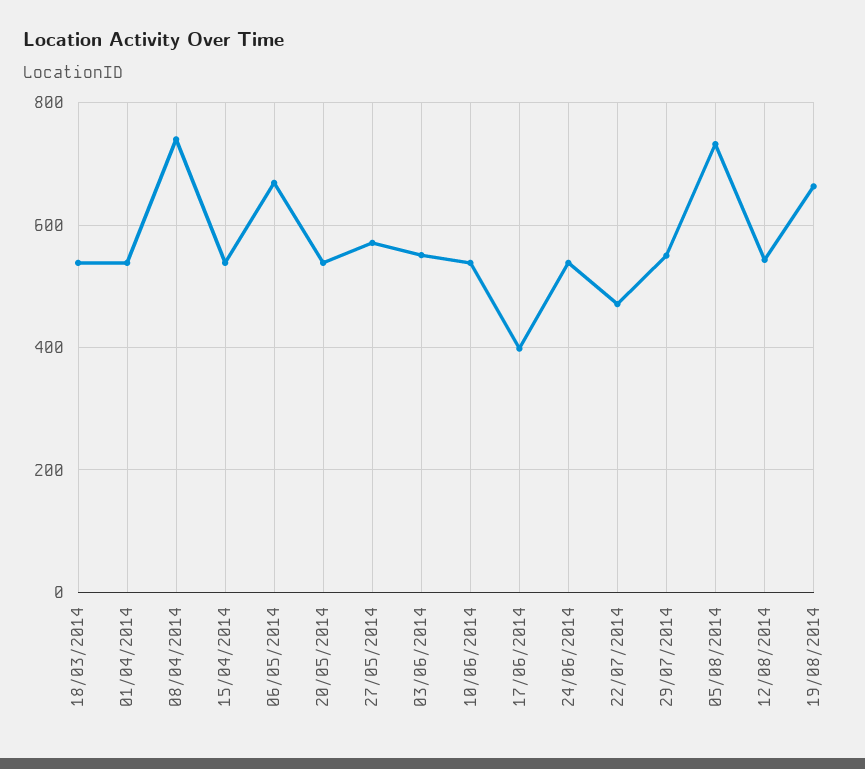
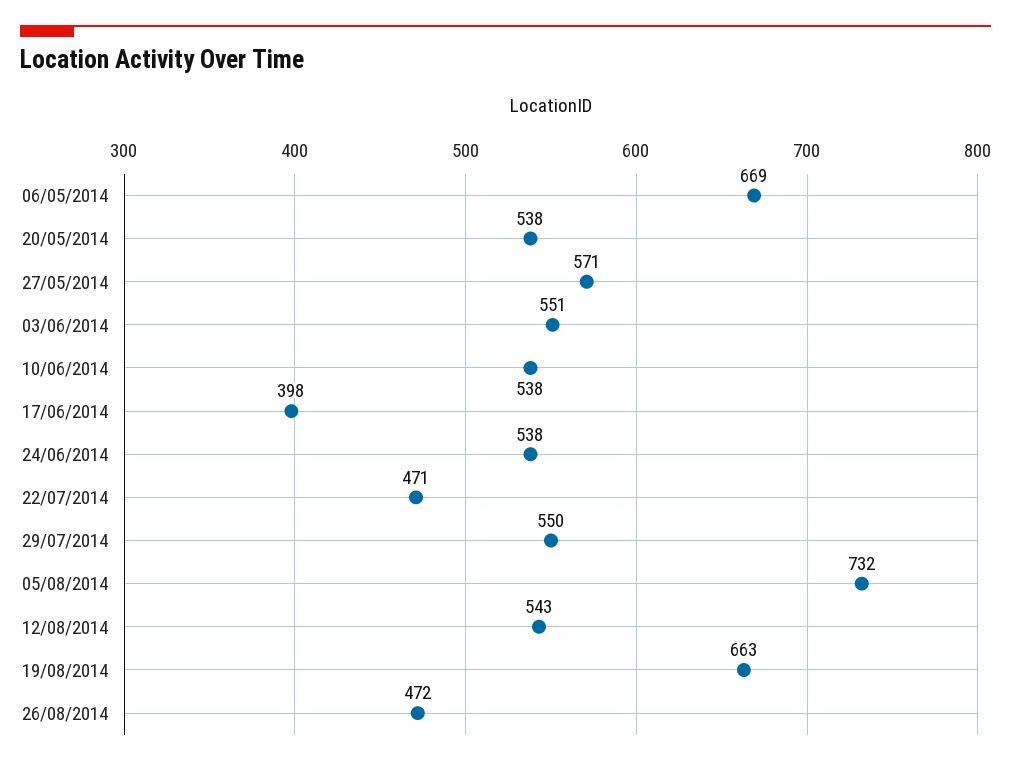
18/03/2014: 540 -> none
01/04/2014: 540 -> none
08/04/2014: 740 -> none
15/04/2014: 540 -> none
26/08/2014: none -> 472

